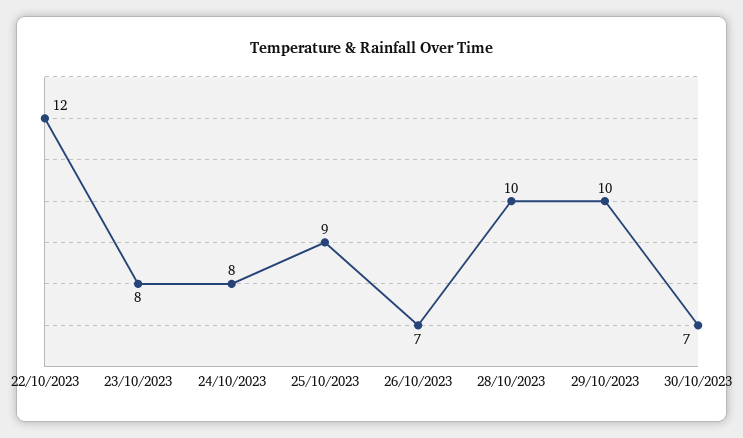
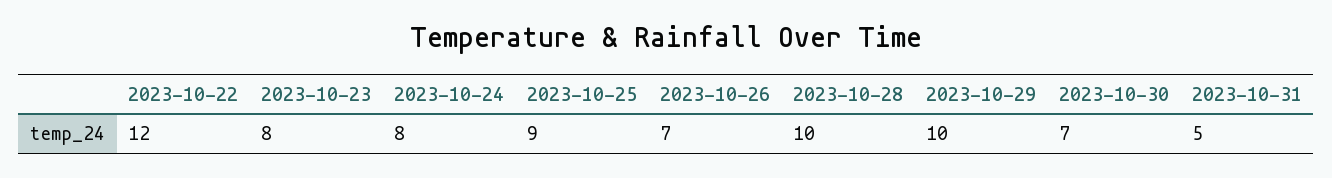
2023-10-31: none -> 5

